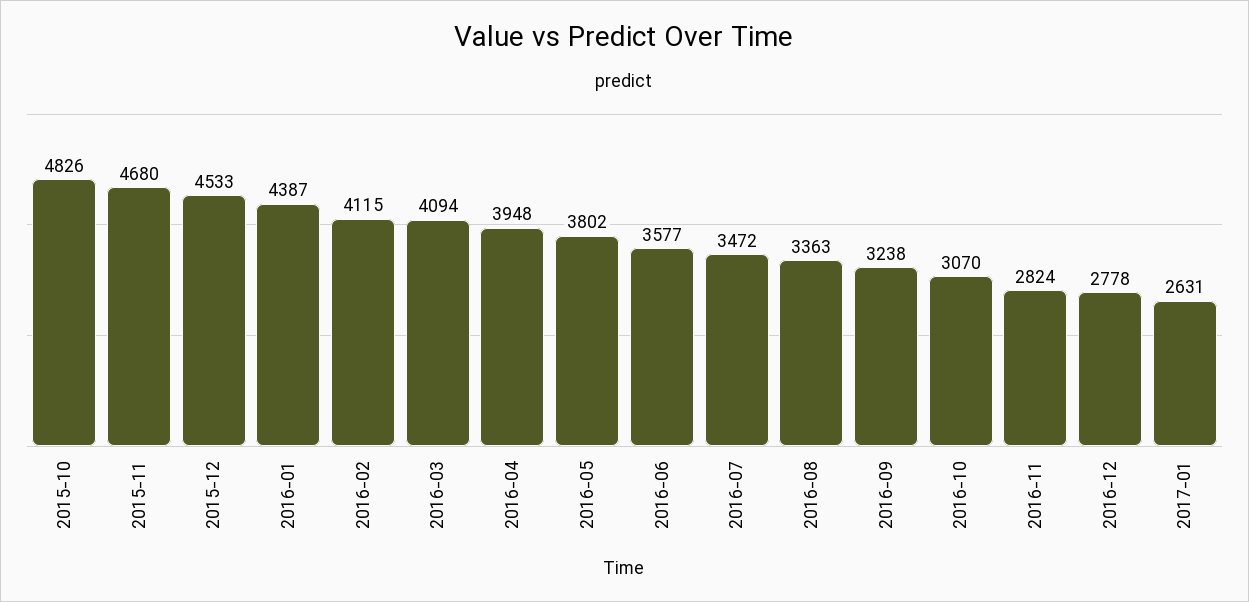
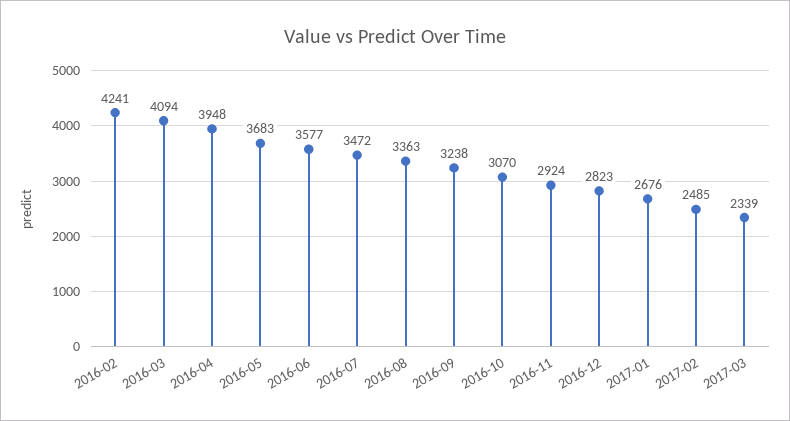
2015-10: 4826 -> none
2015-11: 4680 -> none
2015-12: 4533 -> none
2016-01: 4387 -> none
2016-02: 4115 -> 4241
2016-05: 3802 -> 3683
2016-11: 2824 -> 2924
2016-12: 2778 -> 2823
2017-01: 2631 -> 2676
2017-02: none -> 2485
2017-03: none -> 2339

